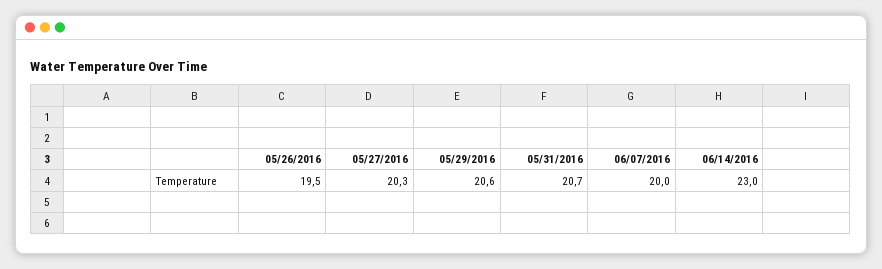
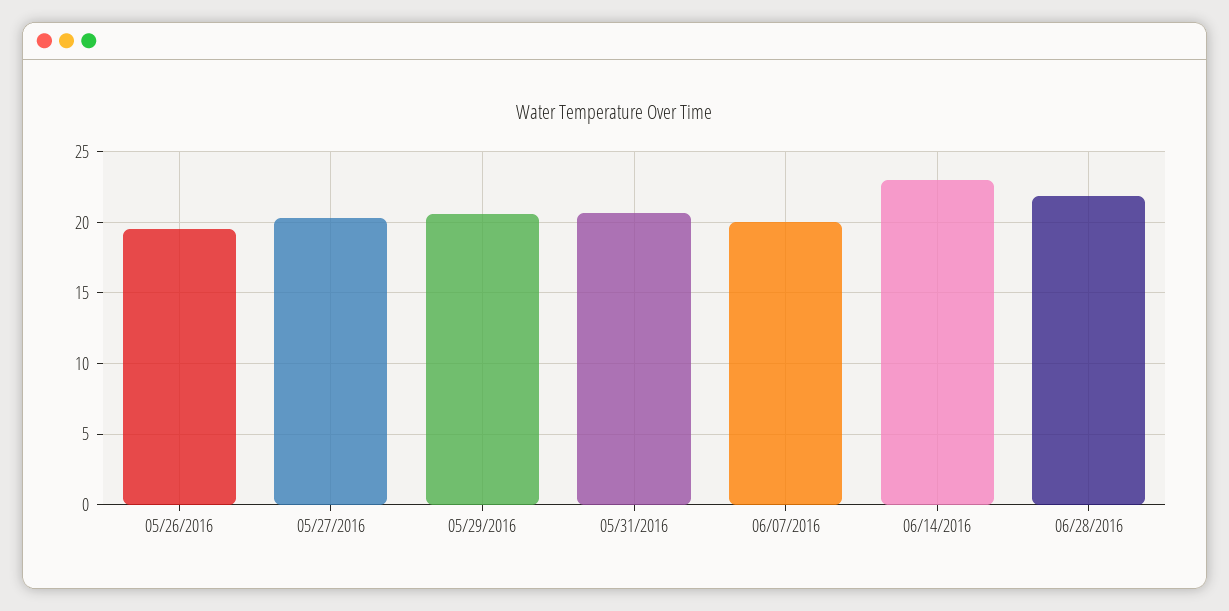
06/28/2016: none -> 22

